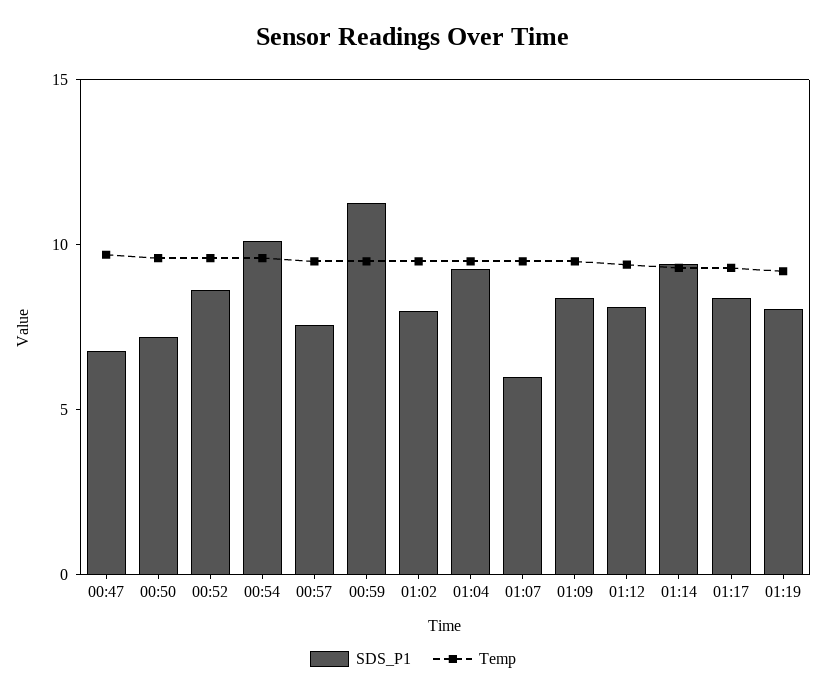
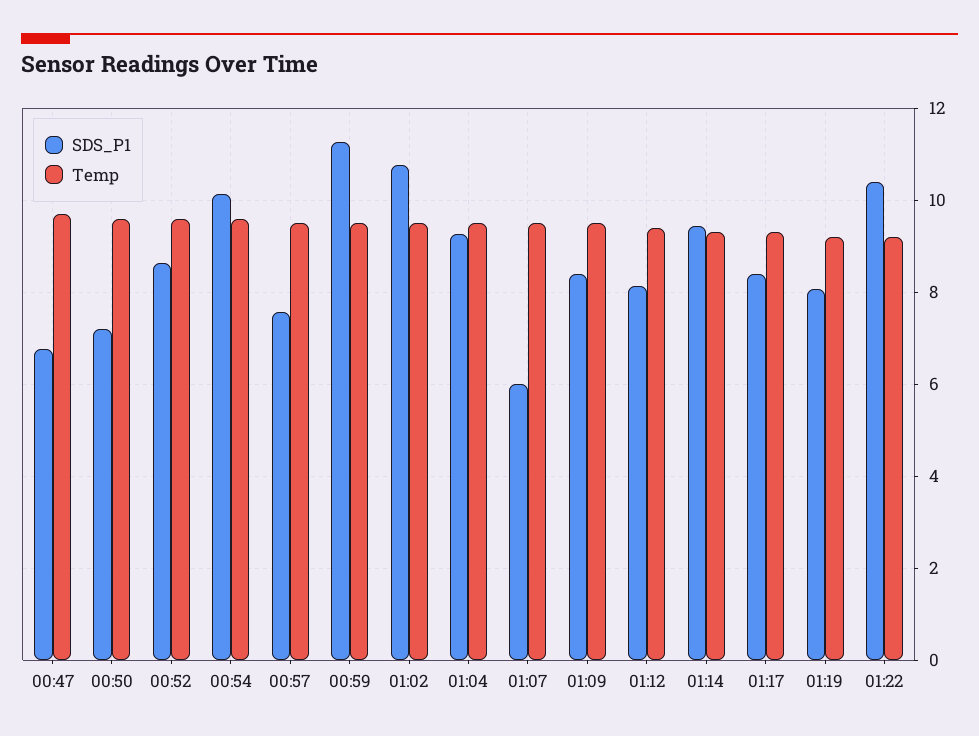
SDS_P1, 01:02: 8 -> 10.8
SDS_P1, 01:22: none -> 10.4
Temp, 01:22: none -> 9.2

